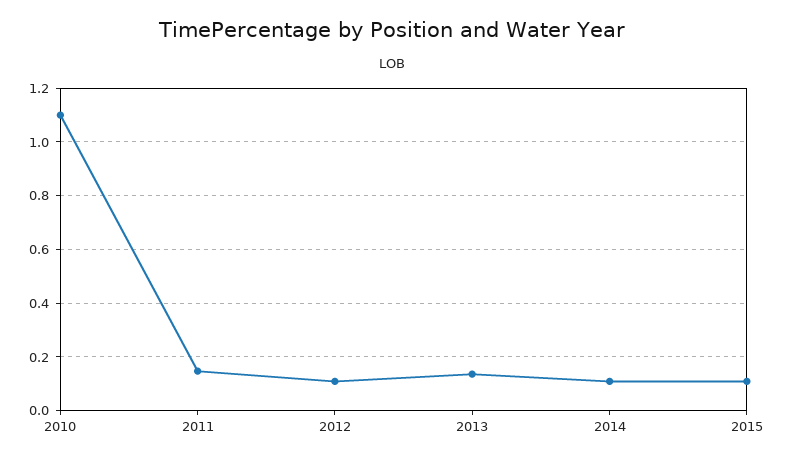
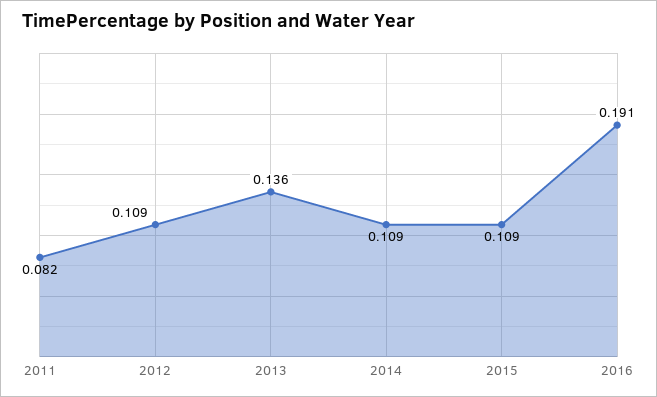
2010: 1.1 -> none
2011: 0.15 -> 0.082
2016: none -> 0.191

